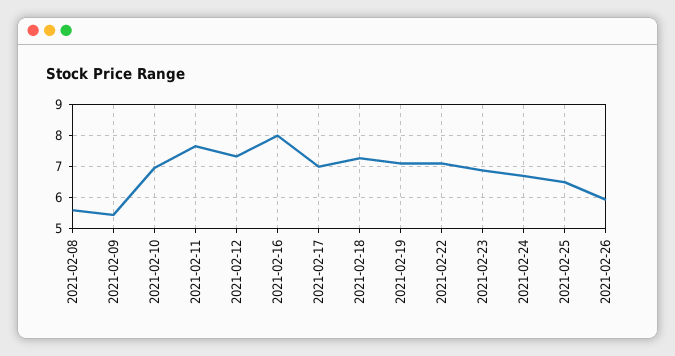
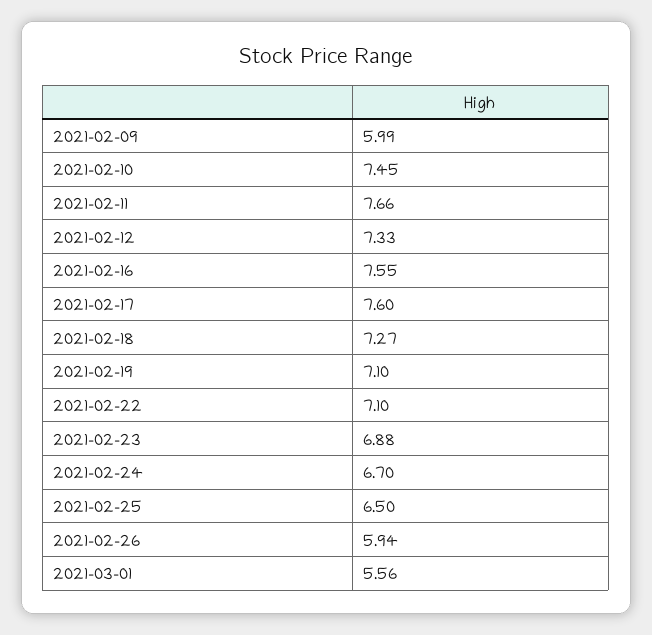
2021-02-08: 5.6 -> none
2021-02-09: 5.4 -> 5.99
2021-02-10: 7 -> 7.45
2021-02-16: 8 -> 7.55
2021-02-17: 7 -> 7.6
2021-03-01: none -> 5.56

